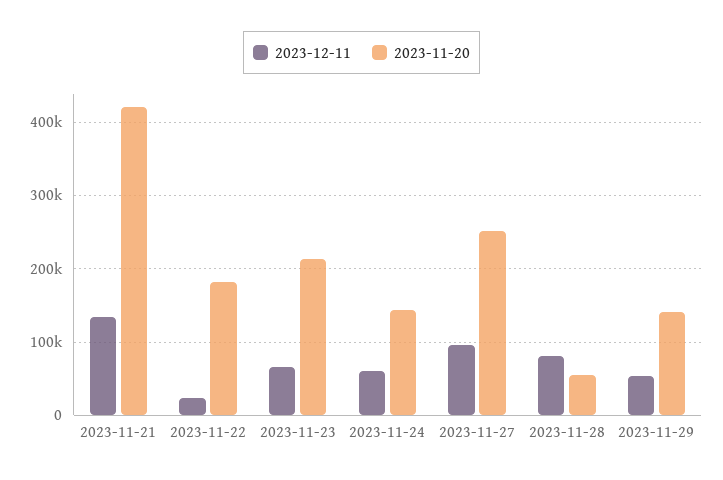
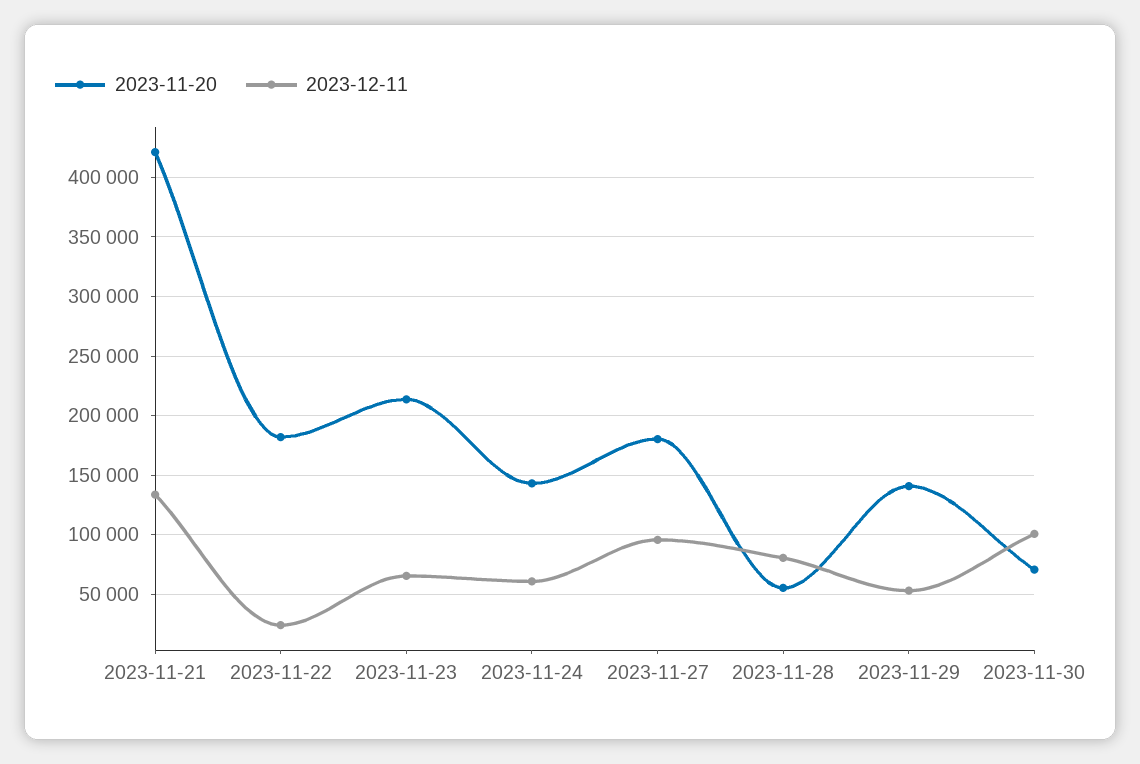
2023-11-20, 2023-11-27: 250000 -> 180000
2023-11-20, 2023-11-30: none -> 70000
2023-12-11, 2023-11-30: none -> 100000

